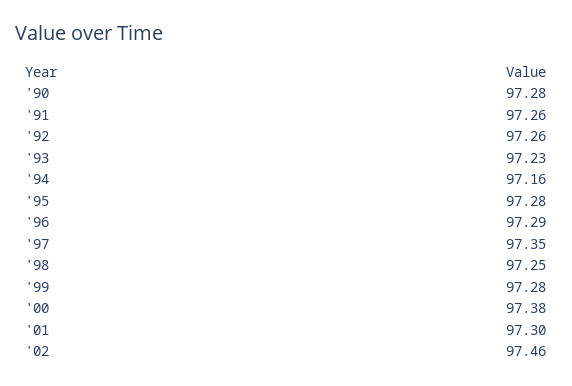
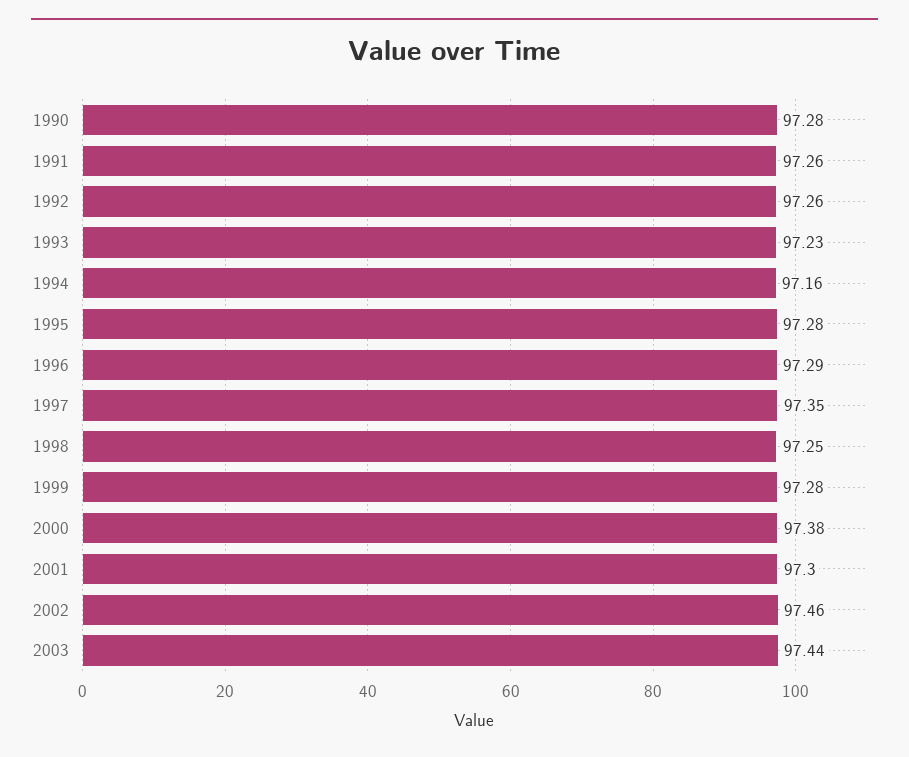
2003: none -> 97.44

